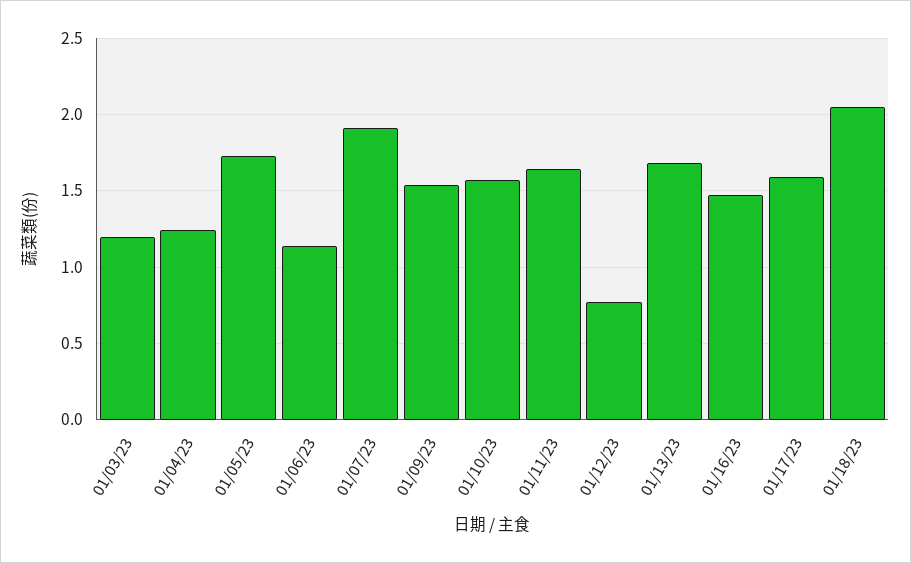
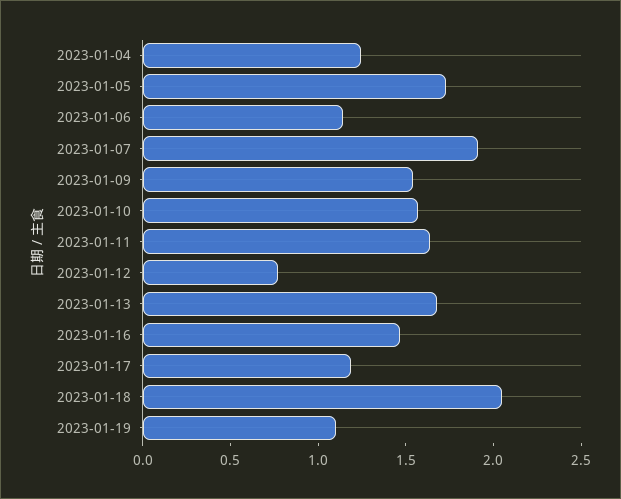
01/03/23: 1.2 -> none
01/17/23: 1.6 -> 1.2
2023-01-19: none -> 1.1

